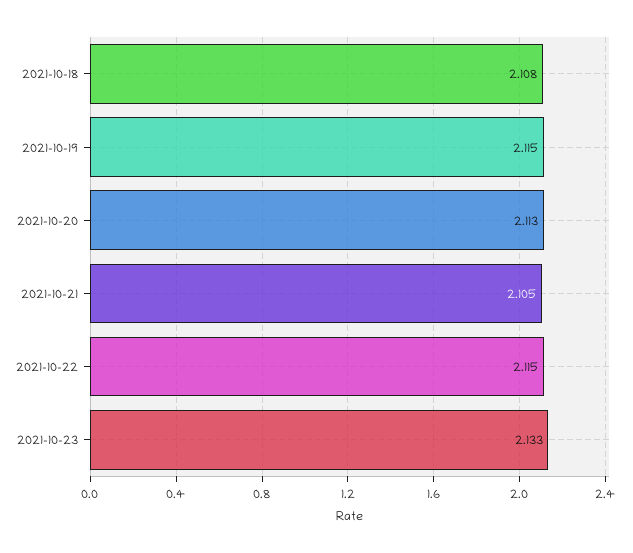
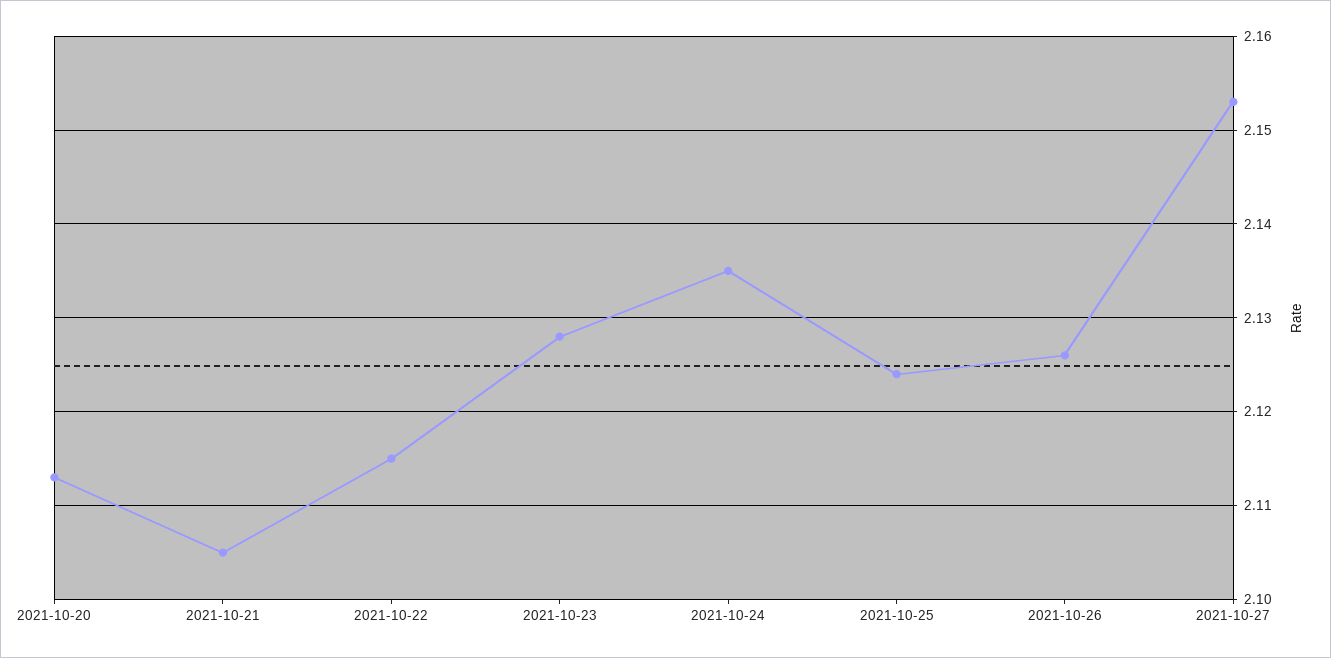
2021-10-18: 2.108 -> none
2021-10-19: 2.115 -> none
2021-10-23: 2.133 -> 2.128
2021-10-24: none -> 2.135
2021-10-25: none -> 2.124
2021-10-26: none -> 2.126
2021-10-27: none -> 2.153

